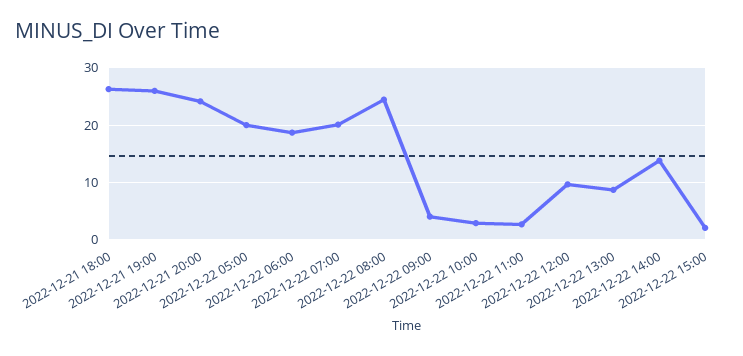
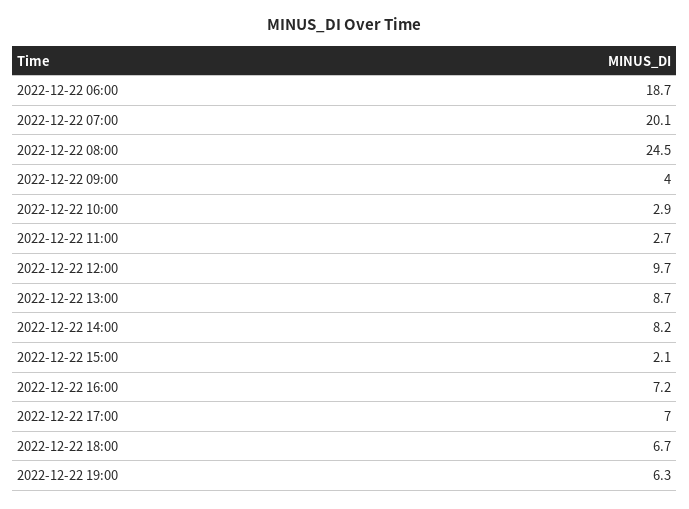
2022-12-21 18:00: 26 -> none
2022-12-21 19:00: 26 -> none
2022-12-21 20:00: 24 -> none
2022-12-22 05:00: 20 -> none
2022-12-22 14:00: 14 -> 8.2
2022-12-22 16:00: none -> 7.2
2022-12-22 17:00: none -> 7
2022-12-22 18:00: none -> 6.7
2022-12-22 19:00: none -> 6.3

